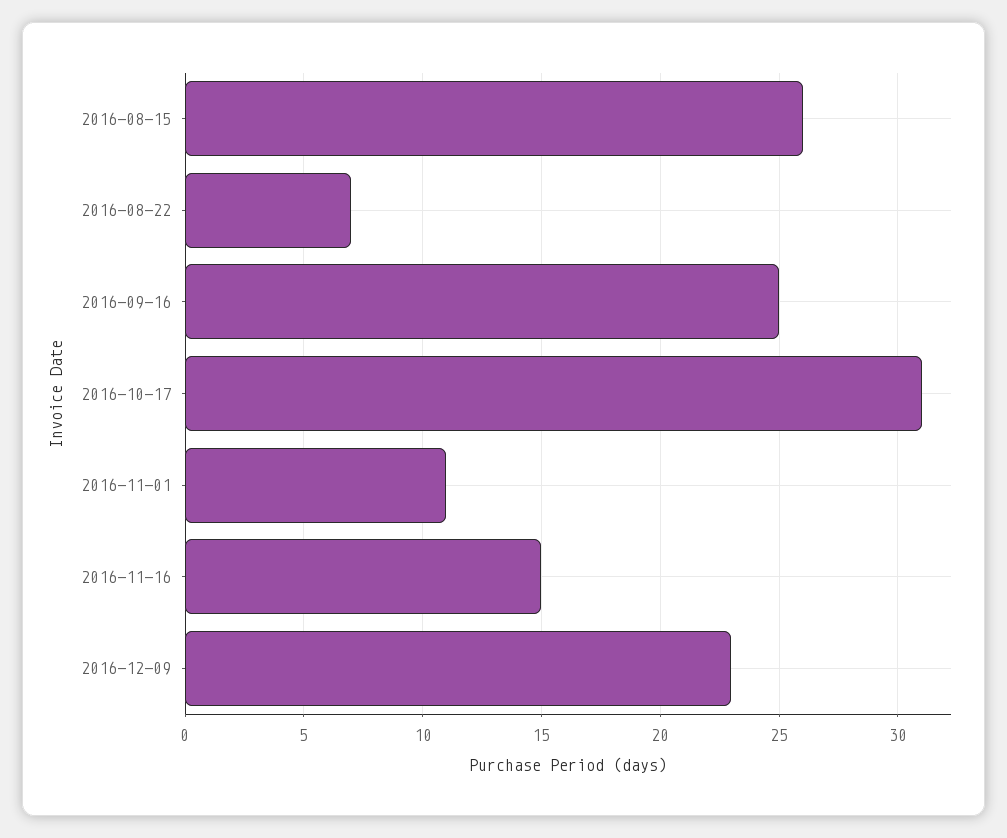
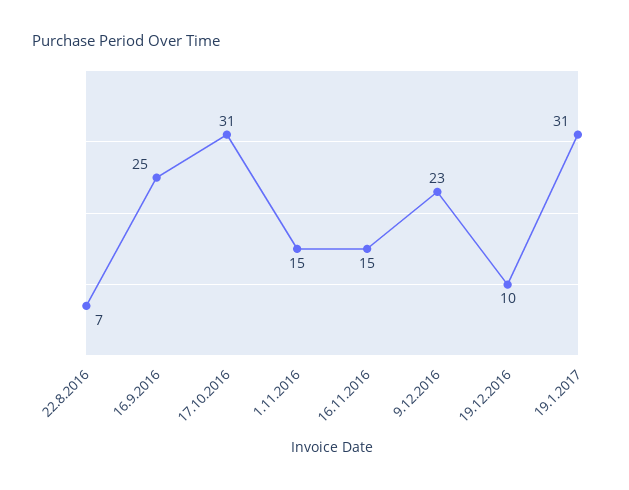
2016-08-15: 26 -> none
2016-11-01: 11 -> 15
19.12.2016: none -> 10
19.1.2017: none -> 31

